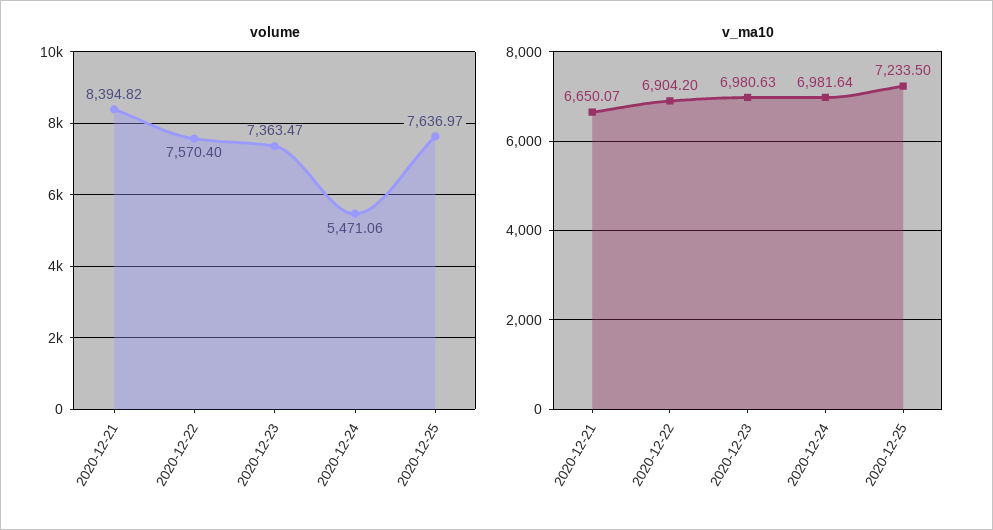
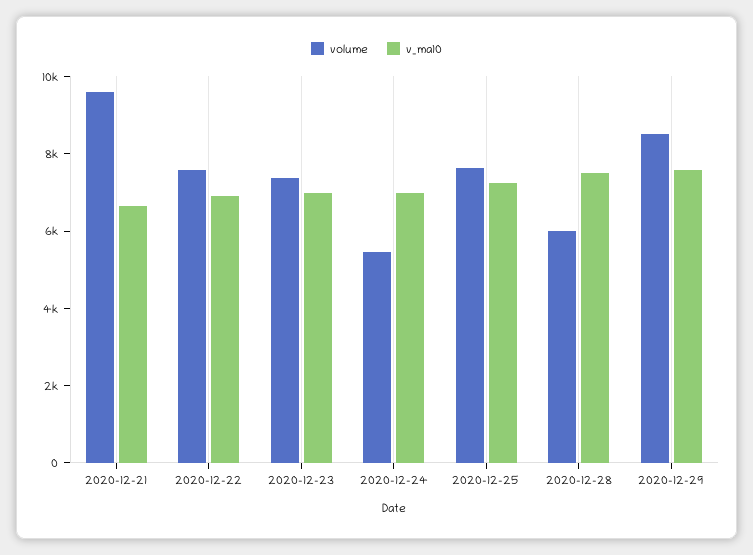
volume, 2020-12-21: 8394.82 -> 9500
volume, 2020-12-28: none -> 6000
v_ma10, 2020-12-28: none -> 7500
volume, 2020-12-29: none -> 8500
v_ma10, 2020-12-29: none -> 7500

